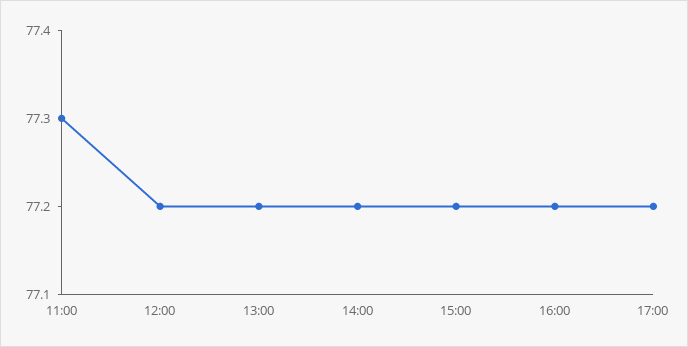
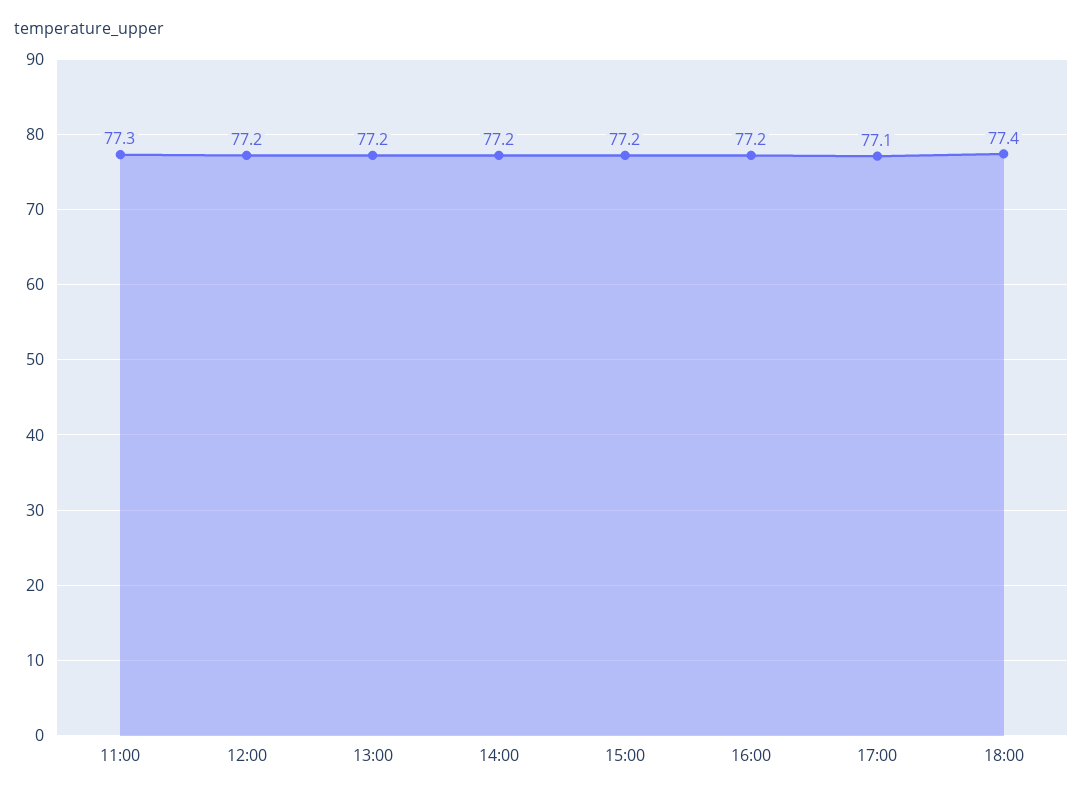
17:00: 77.2 -> 77.1
18:00: none -> 77.4

